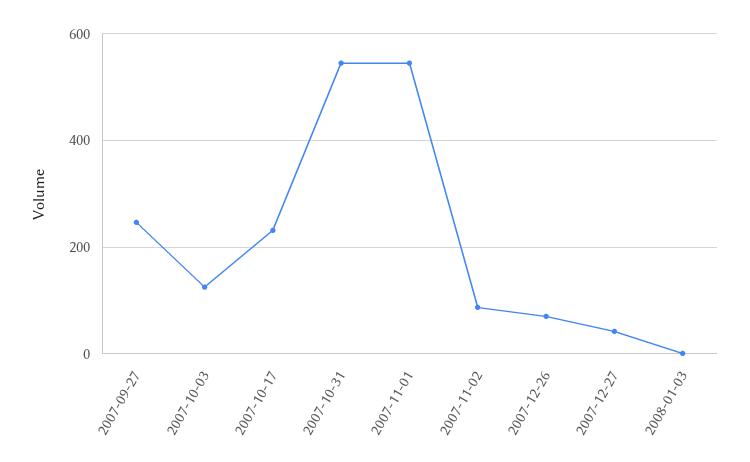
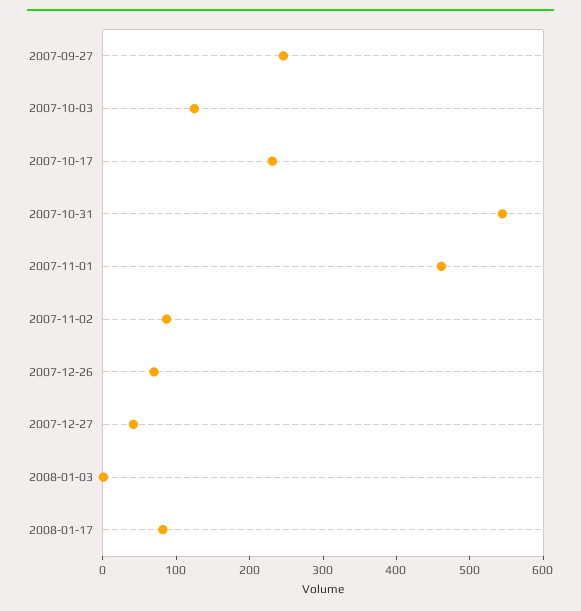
2007-11-01: 540 -> 460
2008-01-17: none -> 80

